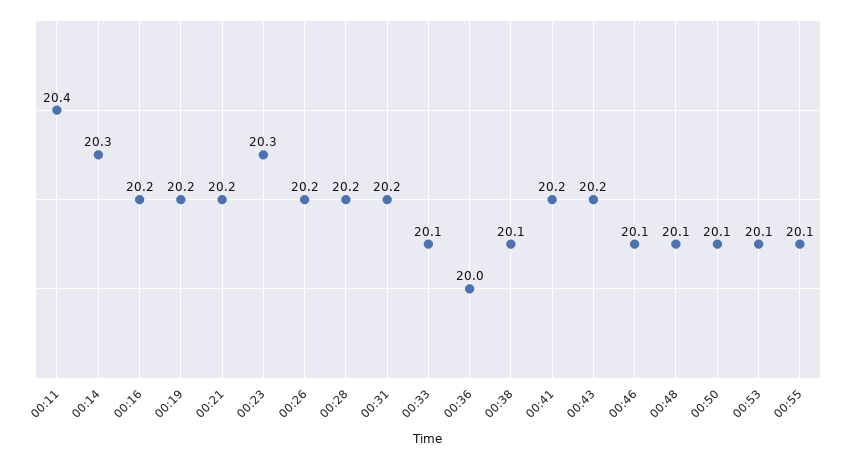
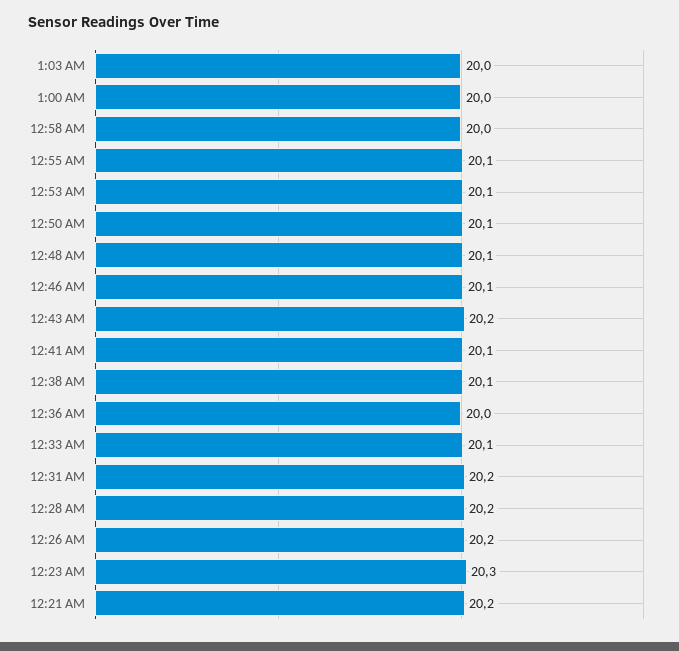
00:11: 20.4 -> none
00:14: 20.3 -> none
00:16: 20.2 -> none
00:19: 20.2 -> none
00:41: 20.2 -> 20.1
1:03 AM: none -> 20
1:00 AM: none -> 20
12:58 AM: none -> 20

